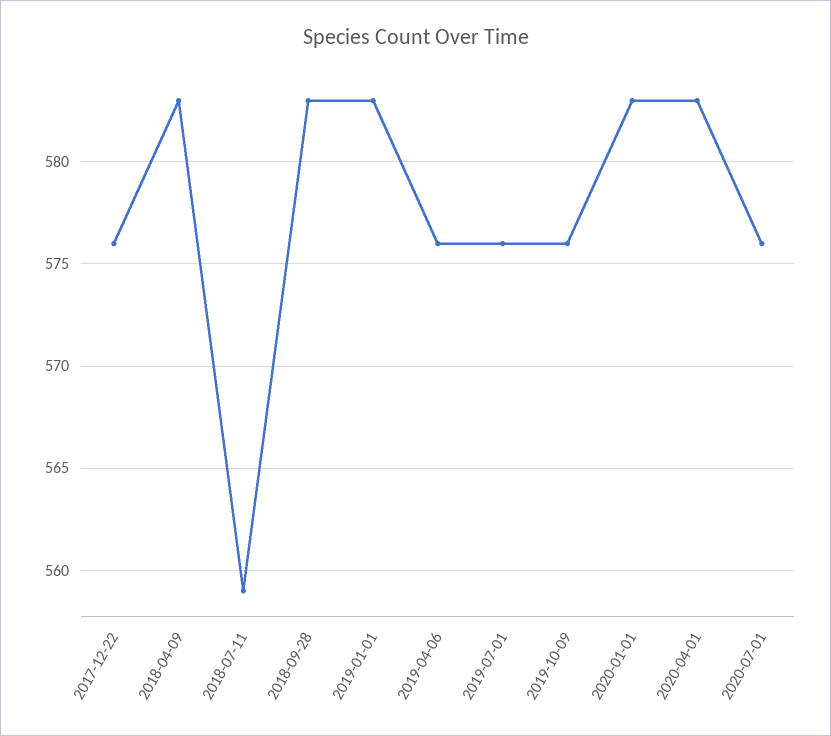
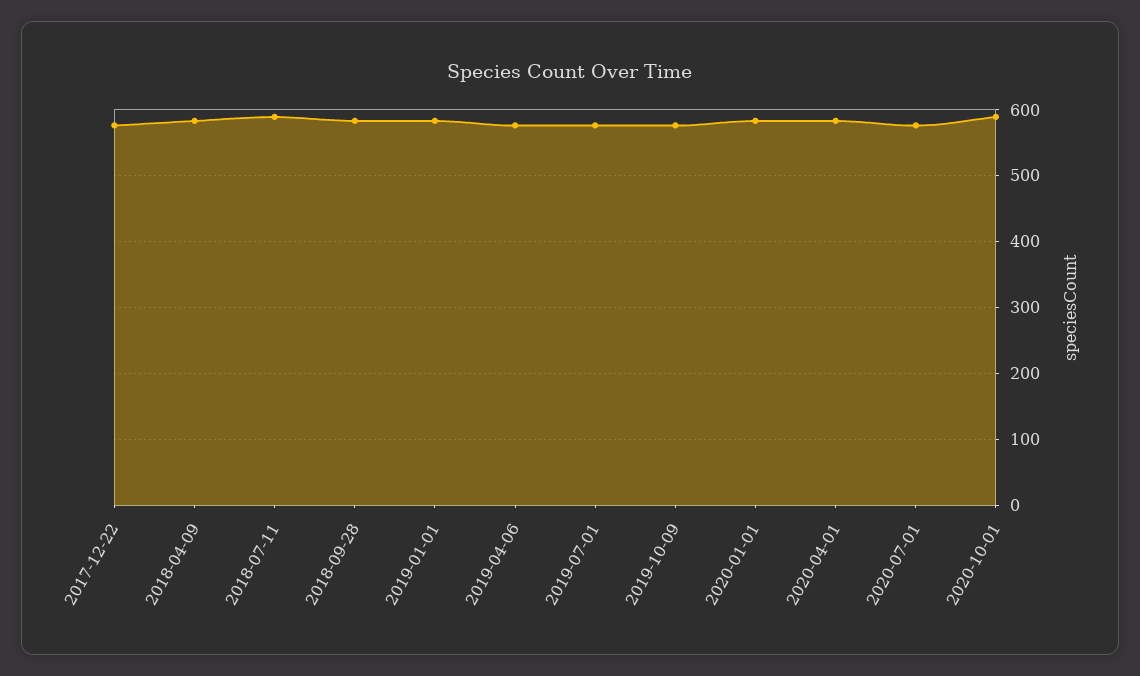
2018-07-11: 559 -> 590
2020-10-01: none -> 590

